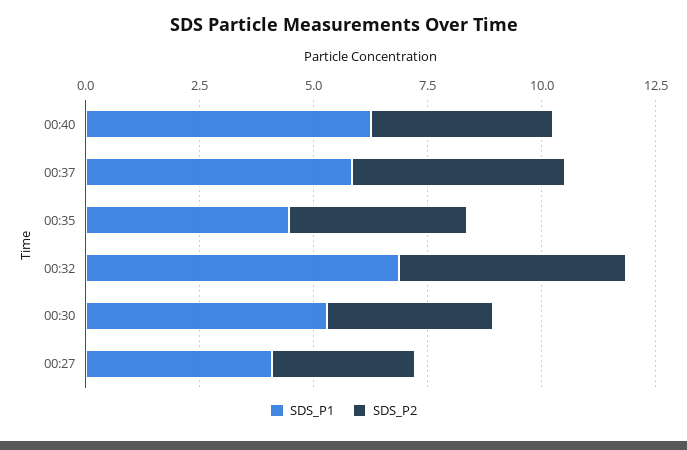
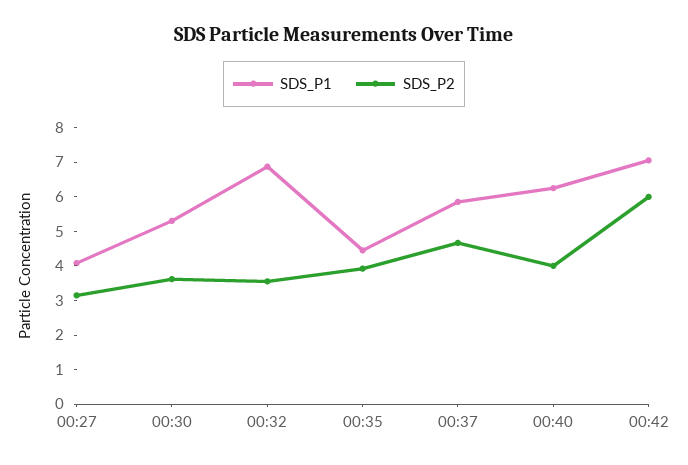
SDS_P2, 00:32: 5 -> 3.5
SDS_P1, 00:42: none -> 7
SDS_P2, 00:42: none -> 6

